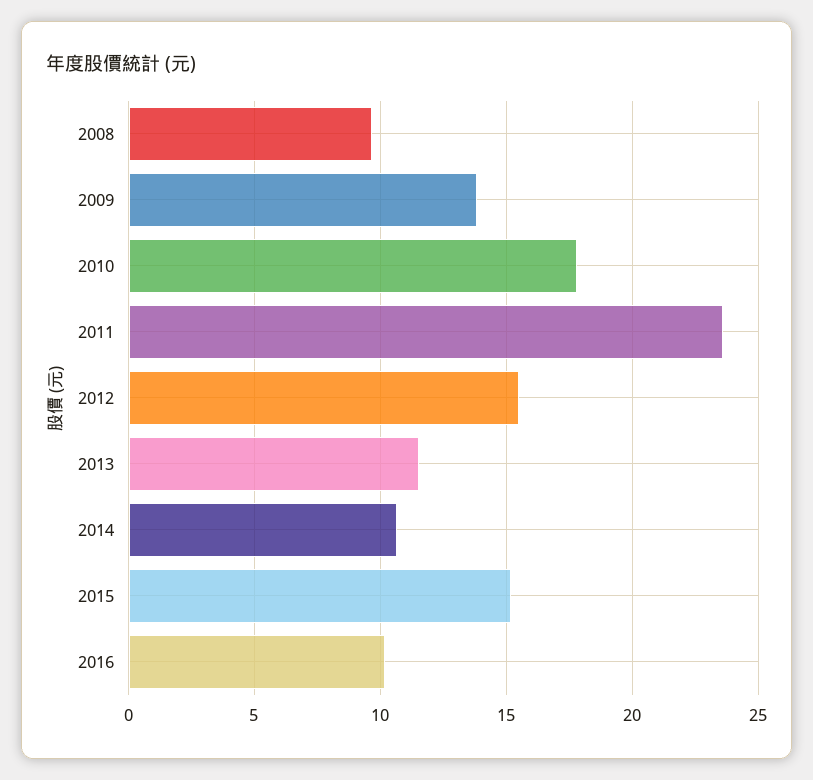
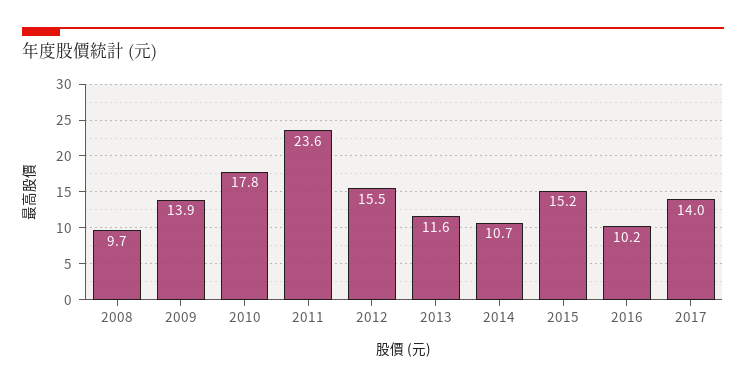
2017: none -> 14

